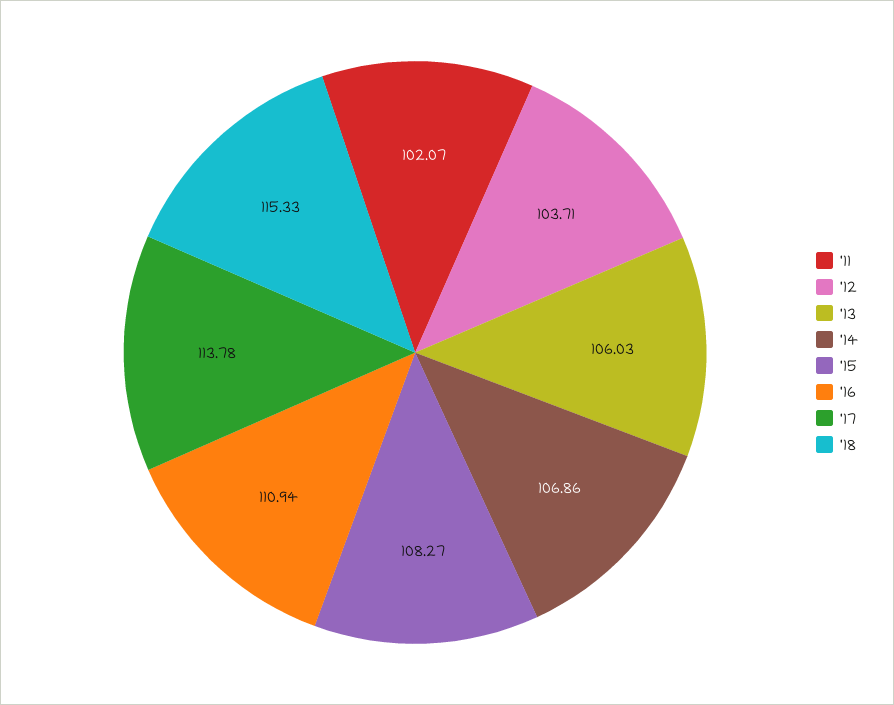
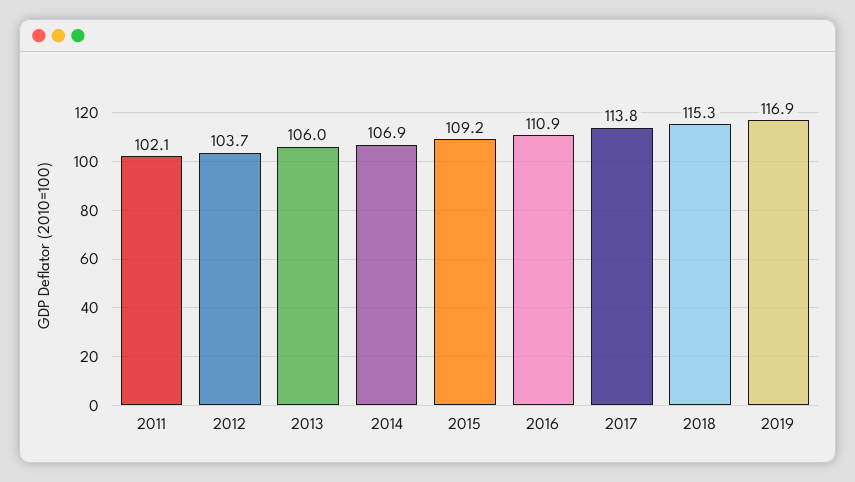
'15: 108.27 -> 109.2
2019: none -> 116.9

